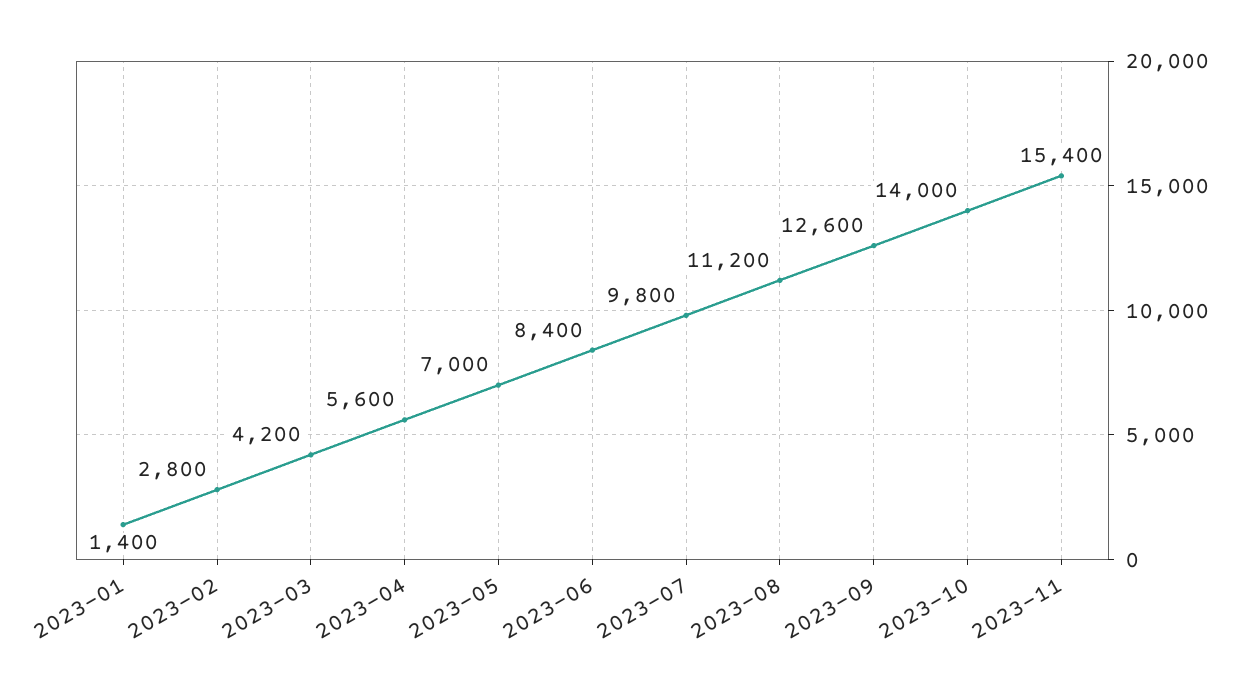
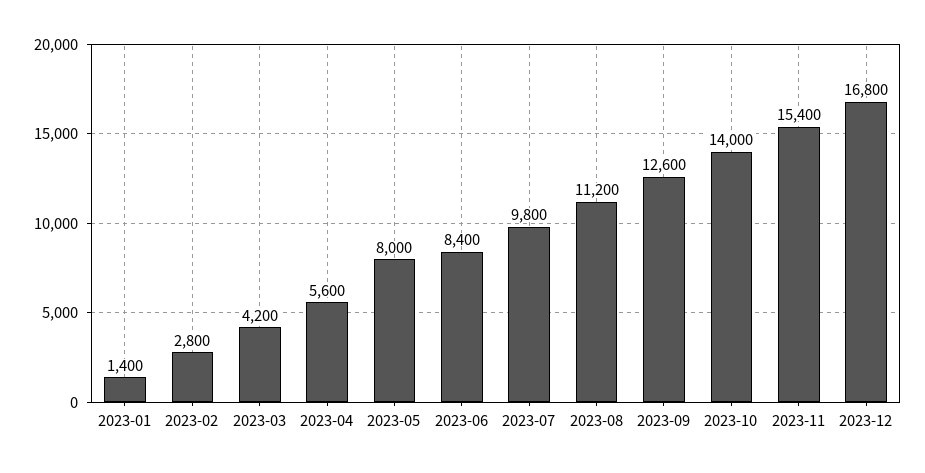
2023-05: 7000 -> 8000
2023-12: none -> 16800

